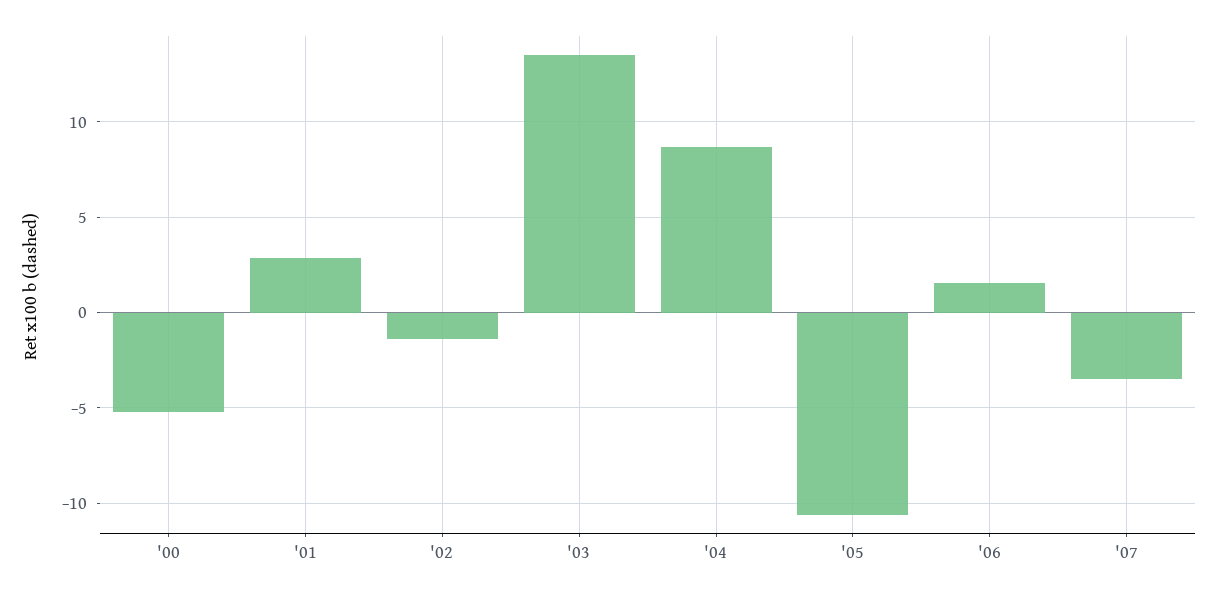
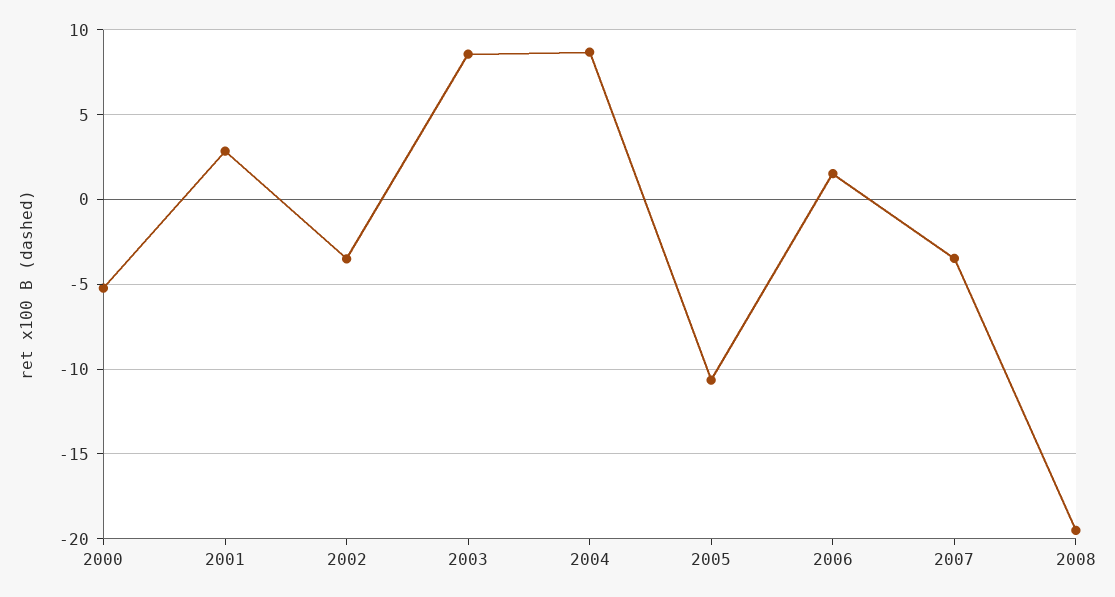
'02: -1.5 -> -3.5
'03: 13.5 -> 8.5
2008: none -> -19.5

